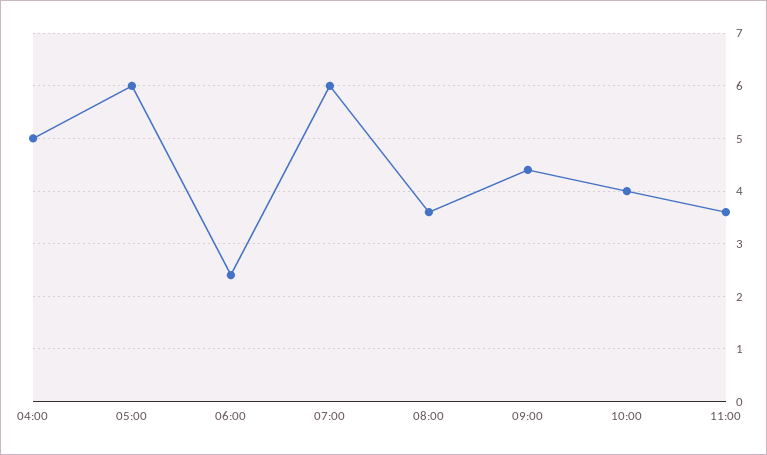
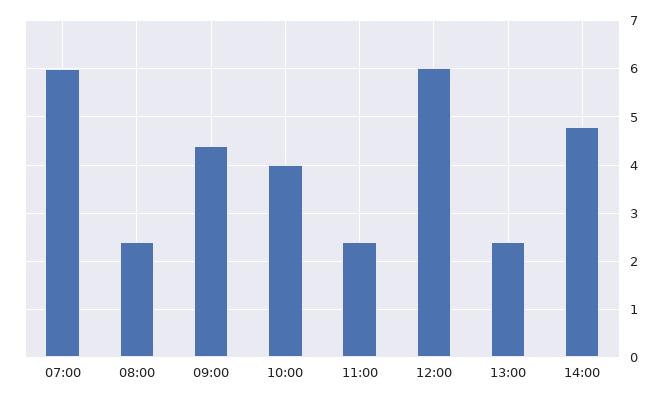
04:00: 5 -> none
05:00: 6 -> none
06:00: 2.5 -> none
08:00: 3.5 -> 2.4
11:00: 3.5 -> 2.4
12:00: none -> 6
13:00: none -> 2.4
14:00: none -> 4.8

